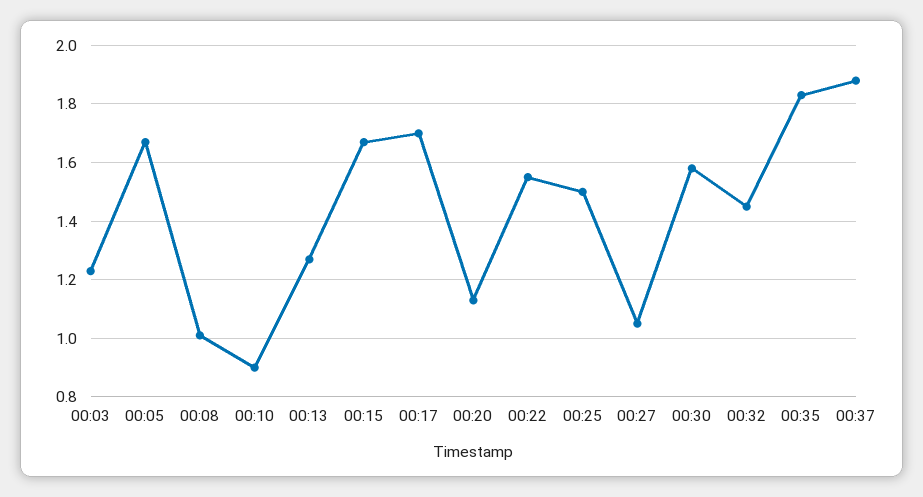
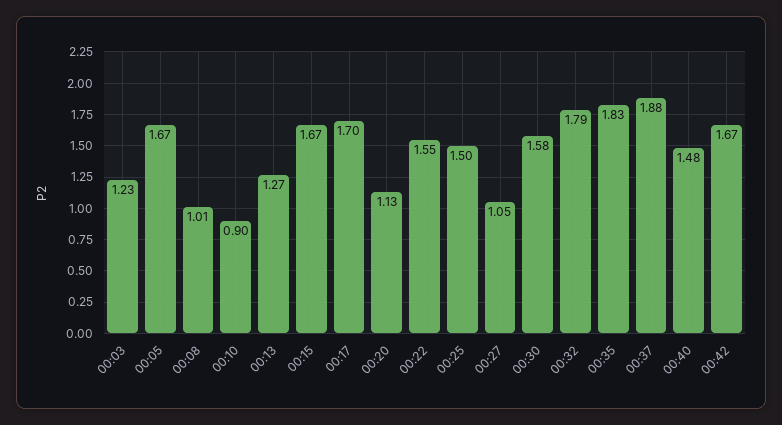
00:32: 1.45 -> 1.79
00:40: none -> 1.48
00:42: none -> 1.67

